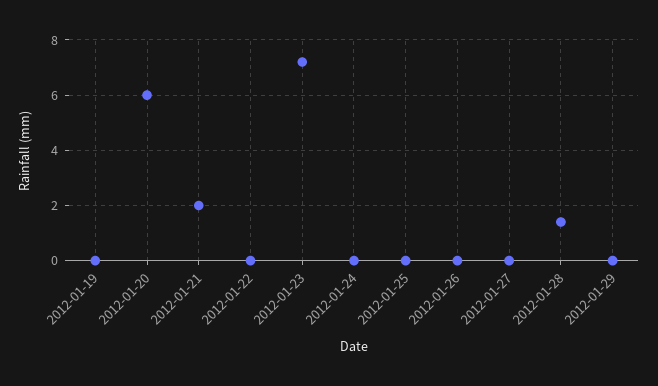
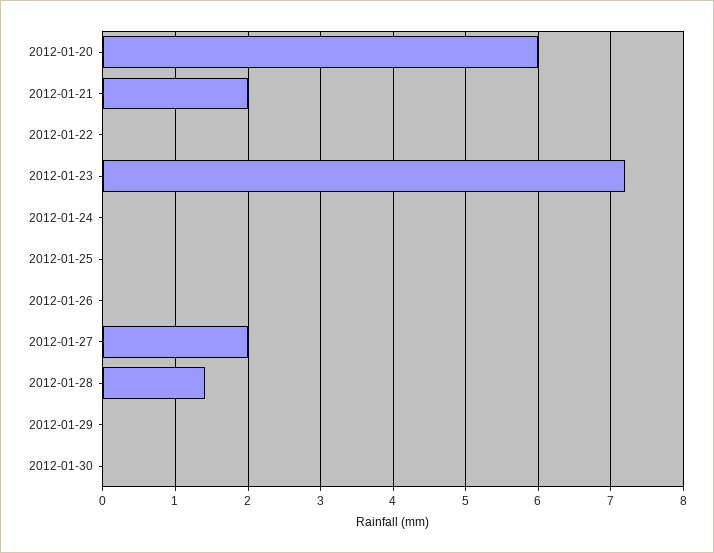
2012-01-19: 0 -> none
2012-01-27: 0 -> 2
2012-01-30: none -> 0

